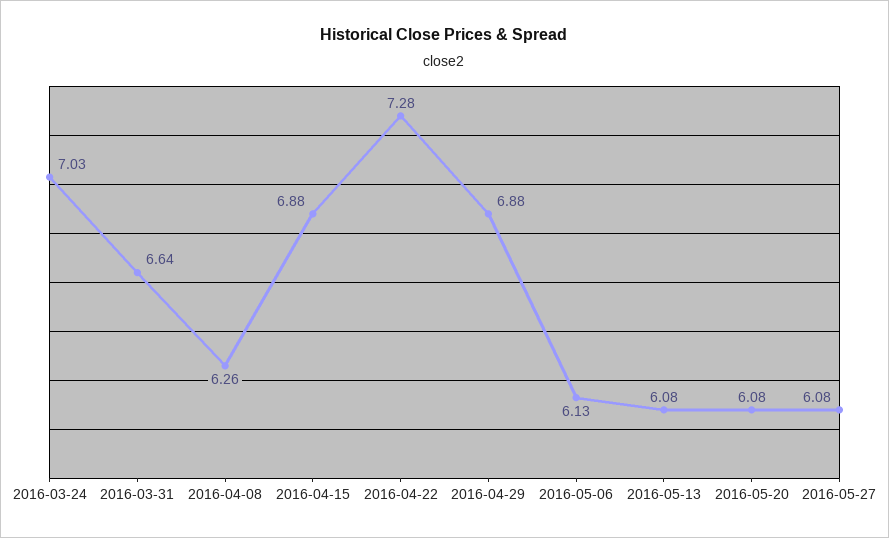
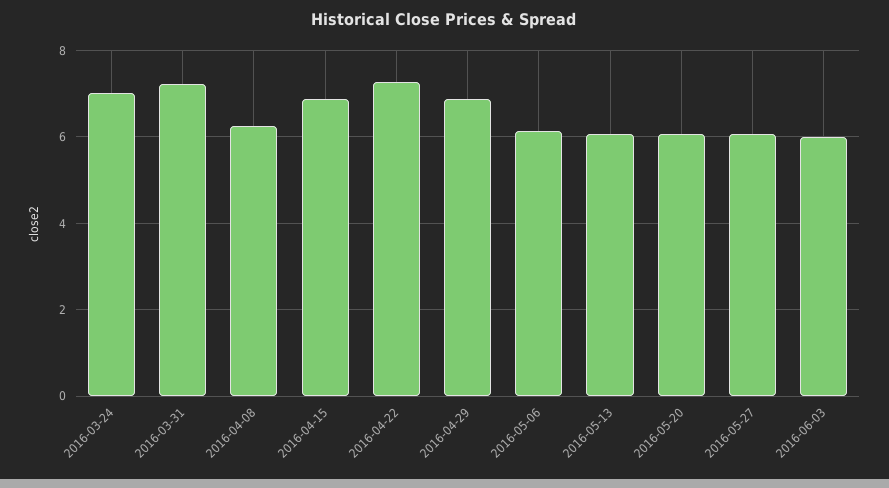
2016-03-31: 6.64 -> 7.2
2016-06-03: none -> 6

